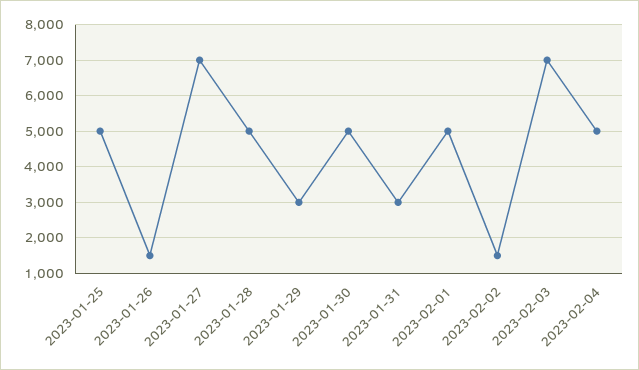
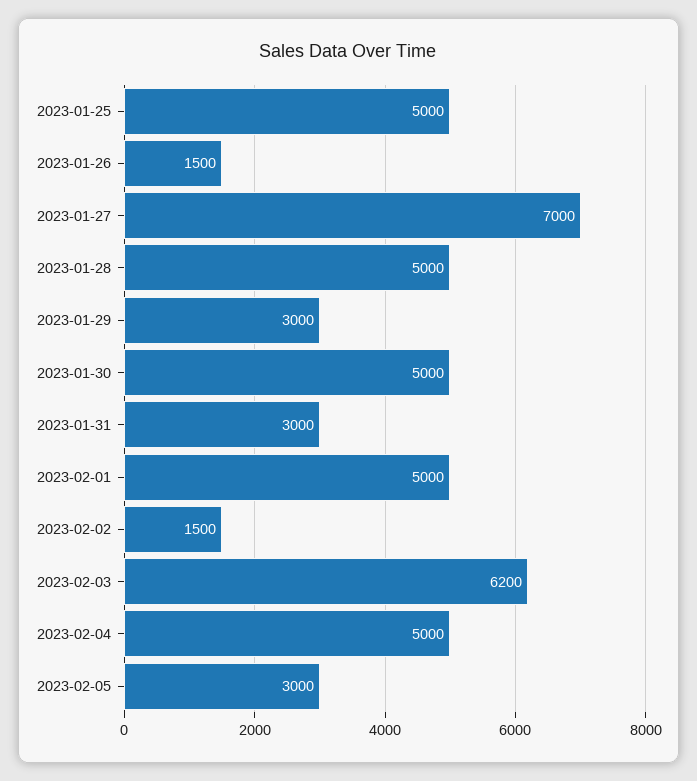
2023-02-03: 7000 -> 6200
2023-02-05: none -> 3000

